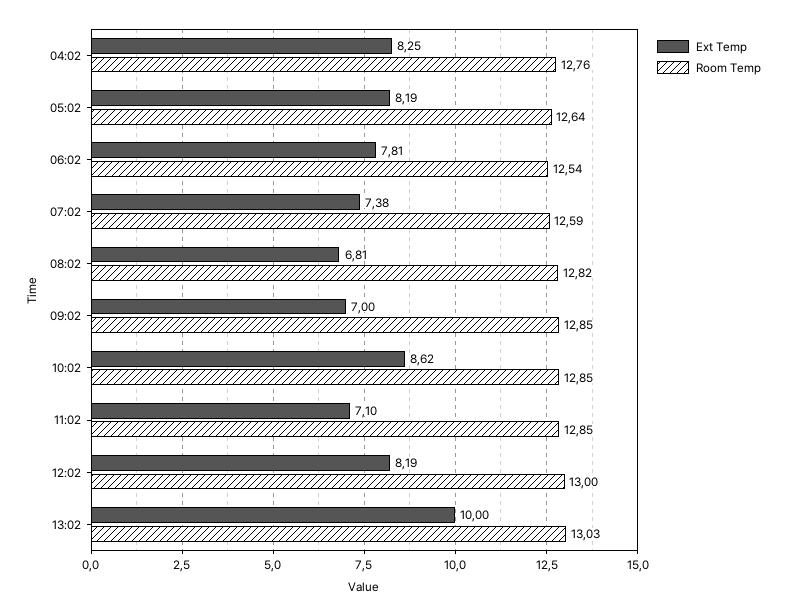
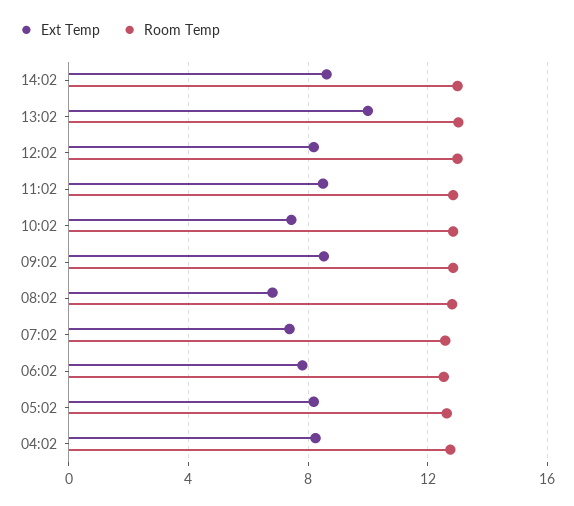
Ext Temp, 09:02: 7 -> 8.5
Ext Temp, 10:02: 8.62 -> 7.5
Ext Temp, 11:02: 7.1 -> 8.5
Ext Temp, 14:02: none -> 8.5
Room Temp, 14:02: none -> 13

